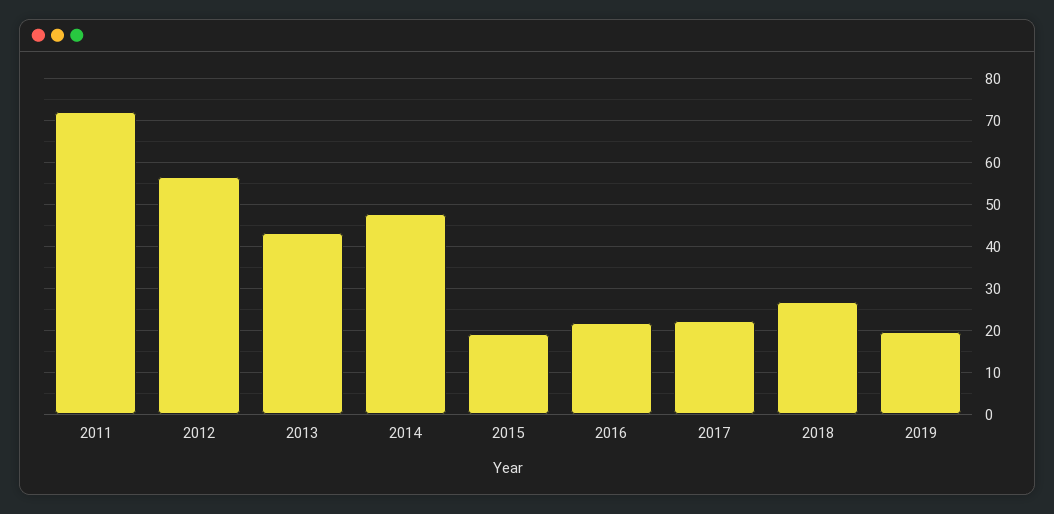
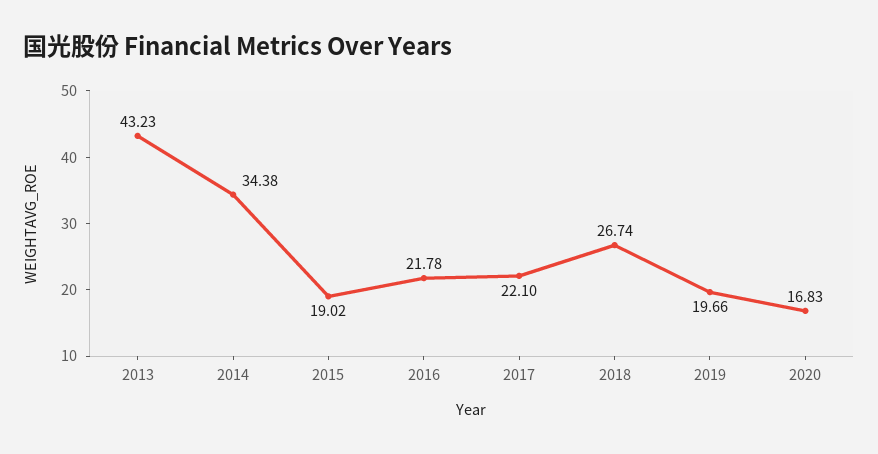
2011: 72 -> none
2012: 56 -> none
2014: 48 -> 34.38
2020: none -> 16.83

